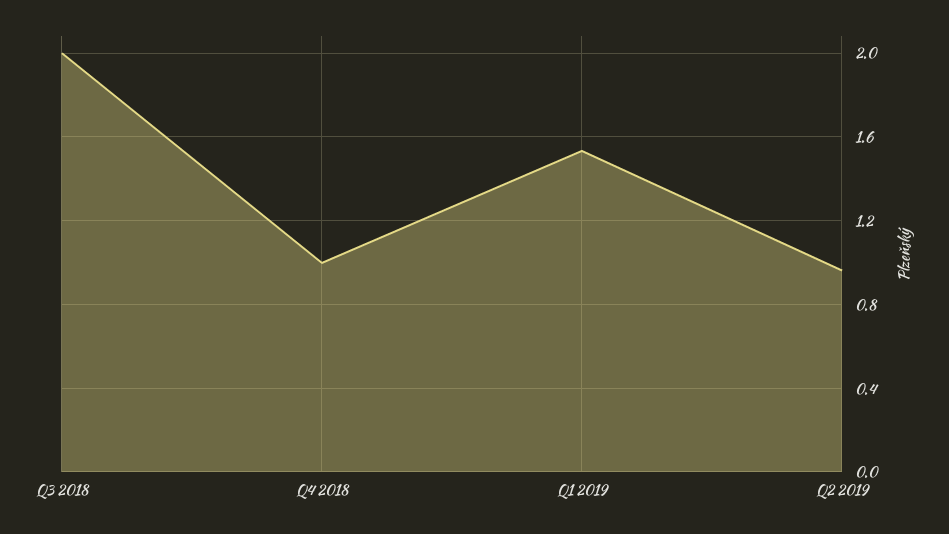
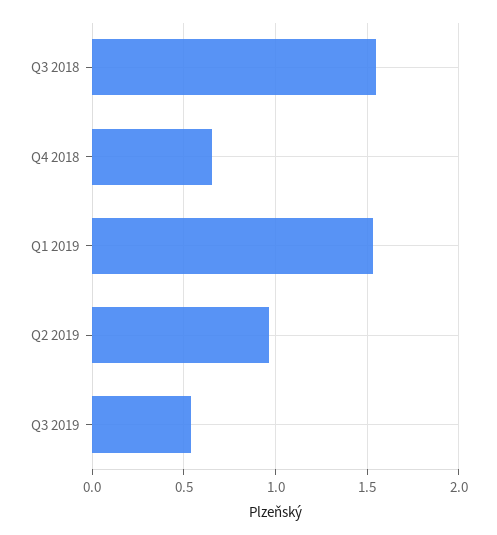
Q3 2018: 2 -> 1.55
Q4 2018: 1 -> 0.65
Q3 2019: none -> 0.55

